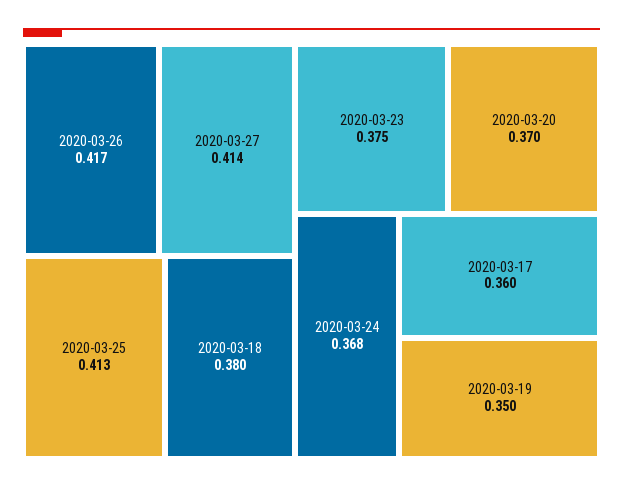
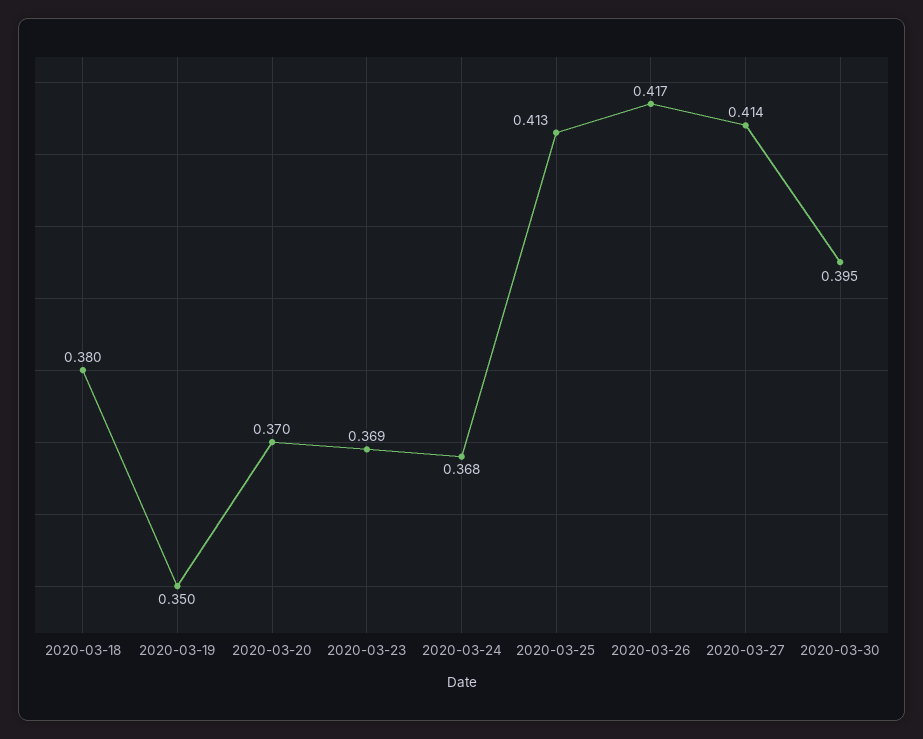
2020-03-23: 0.375 -> 0.369
2020-03-17: 0.36 -> none
2020-03-30: none -> 0.395

